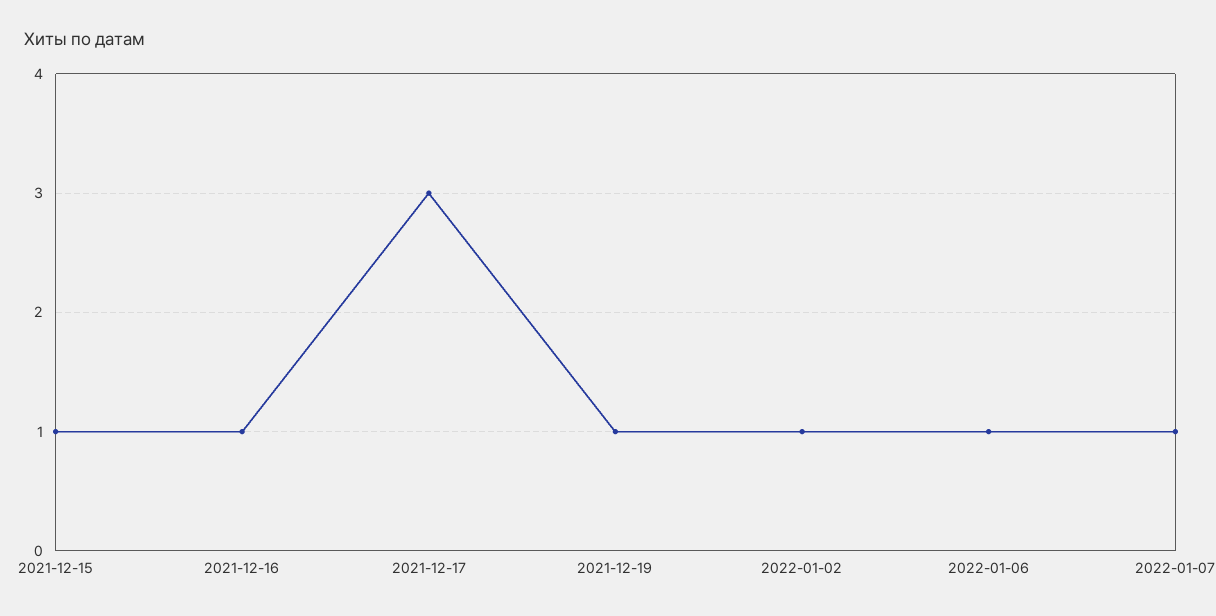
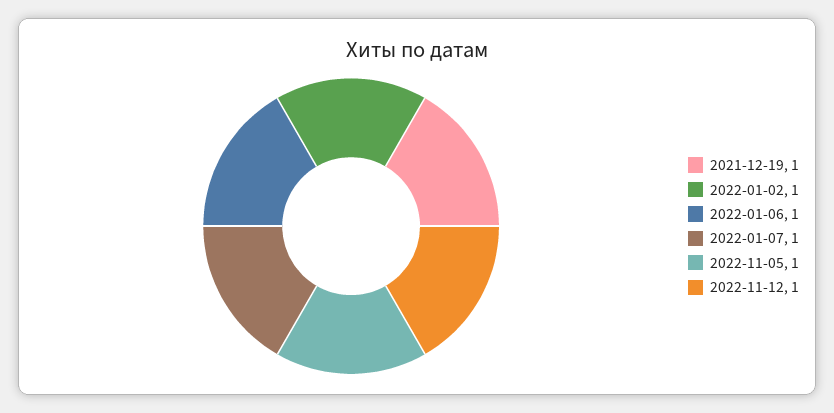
2021-12-15: 1 -> none
2021-12-16: 1 -> none
2021-12-17: 3 -> none
2022-11-05: none -> 1
2022-11-12: none -> 1

